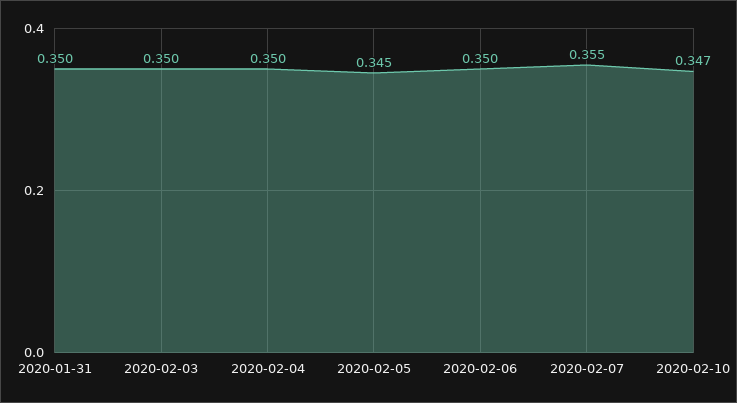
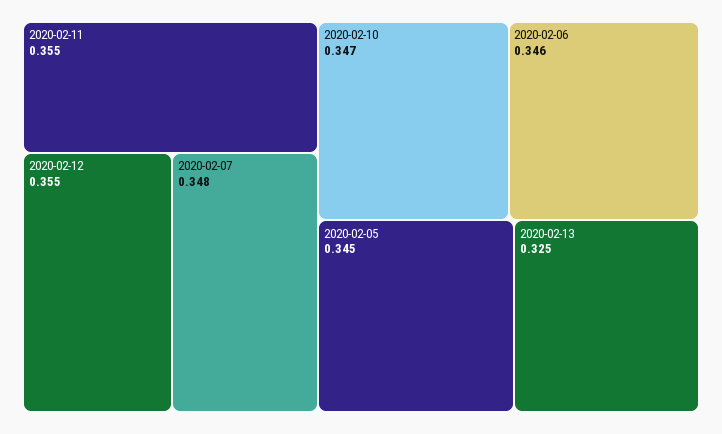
2020-01-31: 0.35 -> none
2020-02-03: 0.35 -> none
2020-02-04: 0.35 -> none
2020-02-06: 0.35 -> 0.346
2020-02-07: 0.355 -> 0.348
2020-02-11: none -> 0.355
2020-02-12: none -> 0.355
2020-02-13: none -> 0.325

